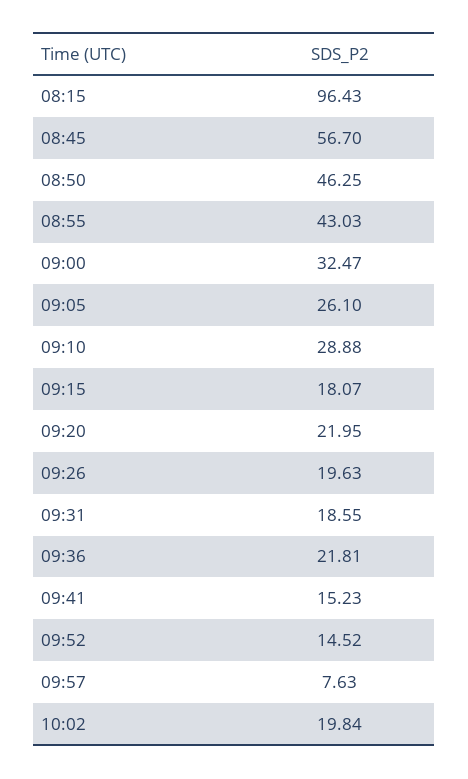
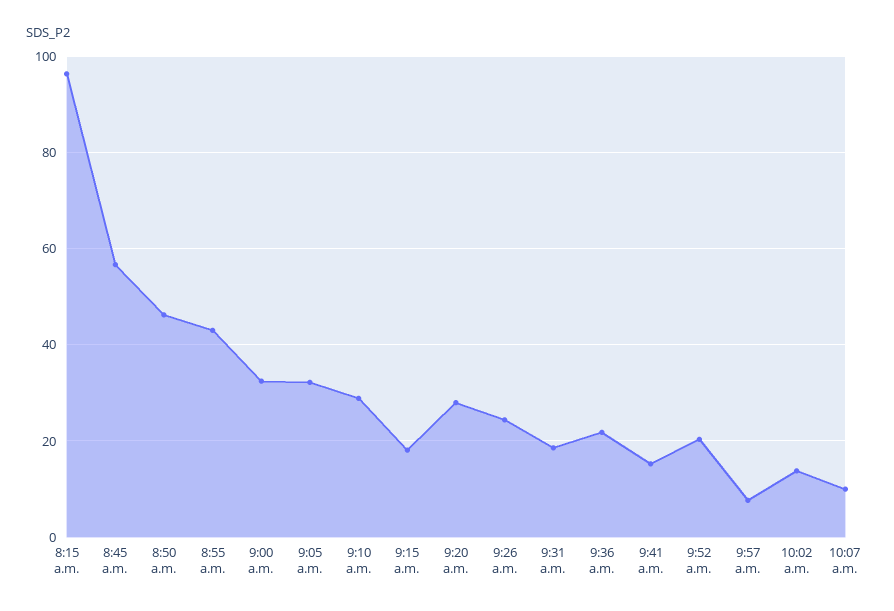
09:05: 26.1 -> 32
09:20: 21.95 -> 28
09:26: 19.63 -> 24
09:52: 14.52 -> 20
10:02: 19.84 -> 14
10:07 a.m.: none -> 10

